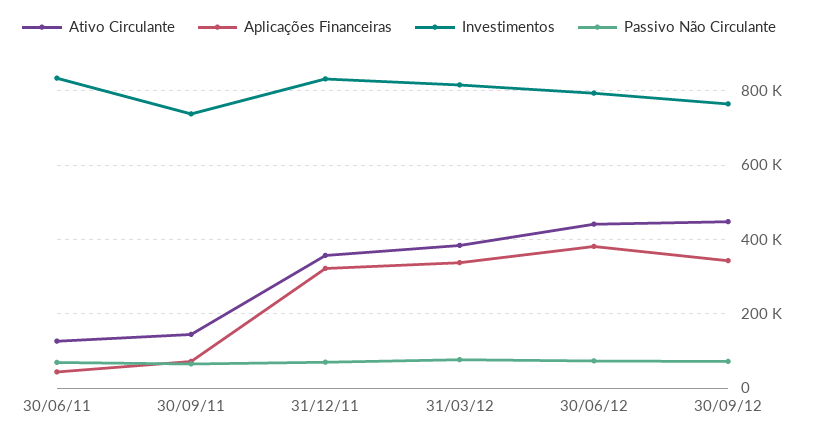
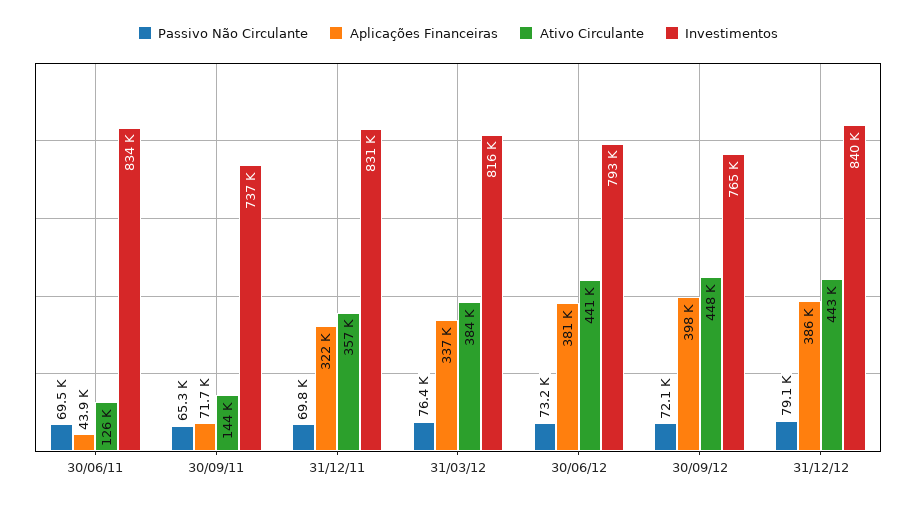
Aplicações Financeiras, 30/09/12: 340000 -> 398000
Passivo Não Circulante, 31/12/12: none -> 79100
Aplicações Financeiras, 31/12/12: none -> 386000
Ativo Circulante, 31/12/12: none -> 443000
Investimentos, 31/12/12: none -> 840000

